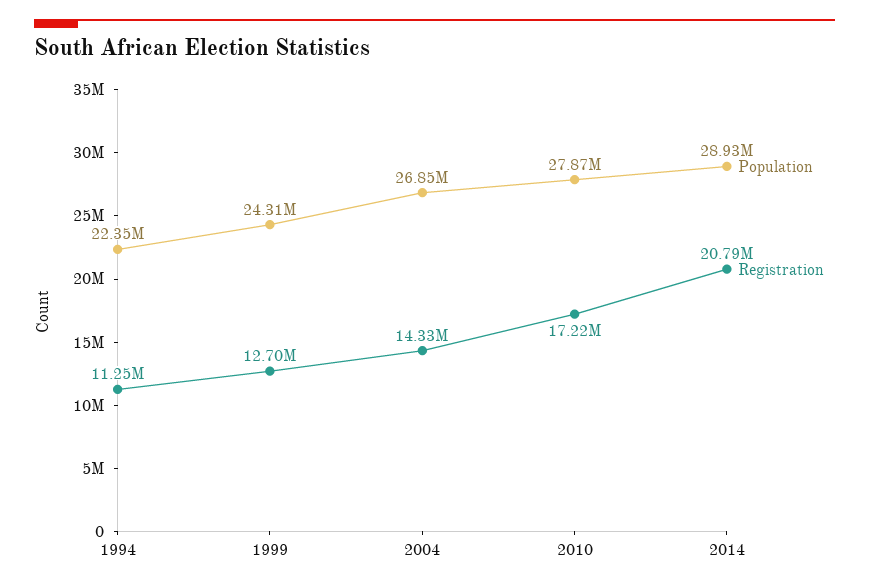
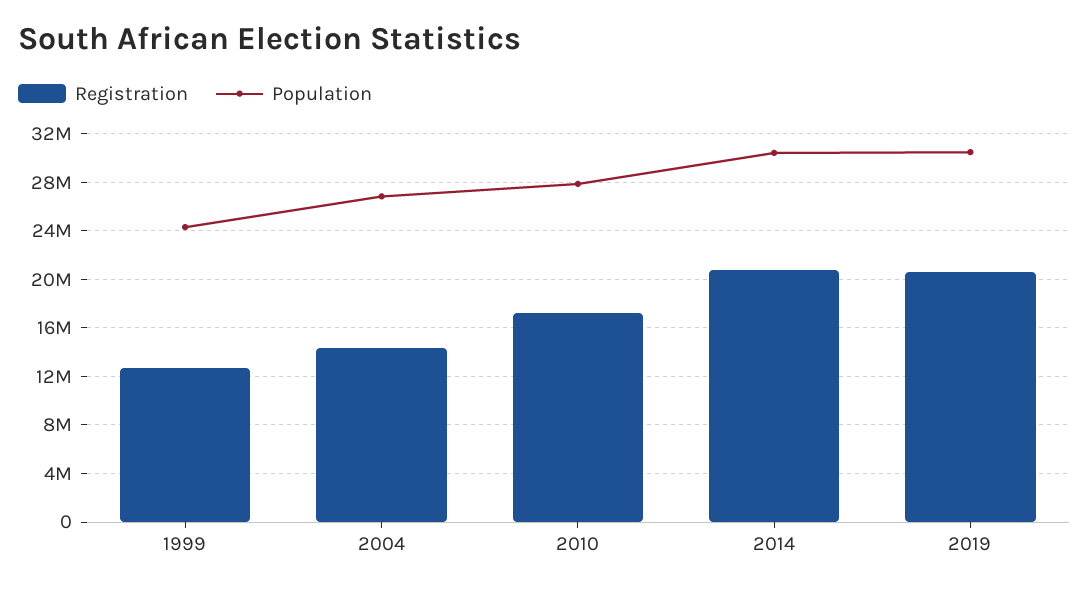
Population, 1994: 22350000 -> none
Registration, 1994: 11250000 -> none
Population, 2014: 28930000 -> 30500000
Registration, 2019: none -> 20500000
Population, 2019: none -> 30500000

